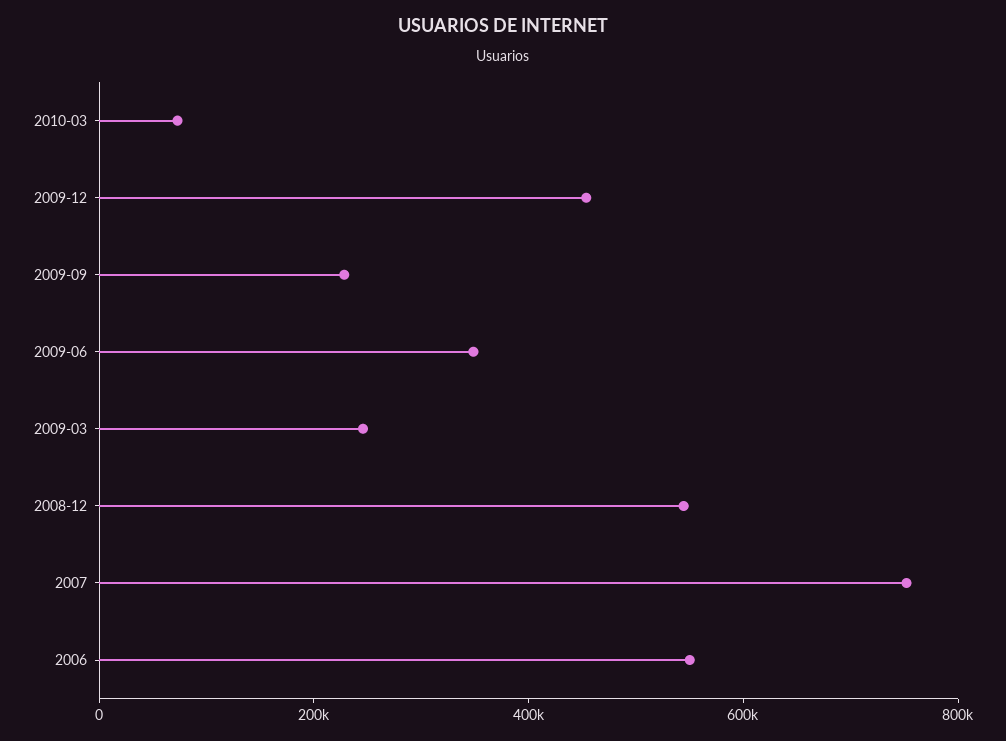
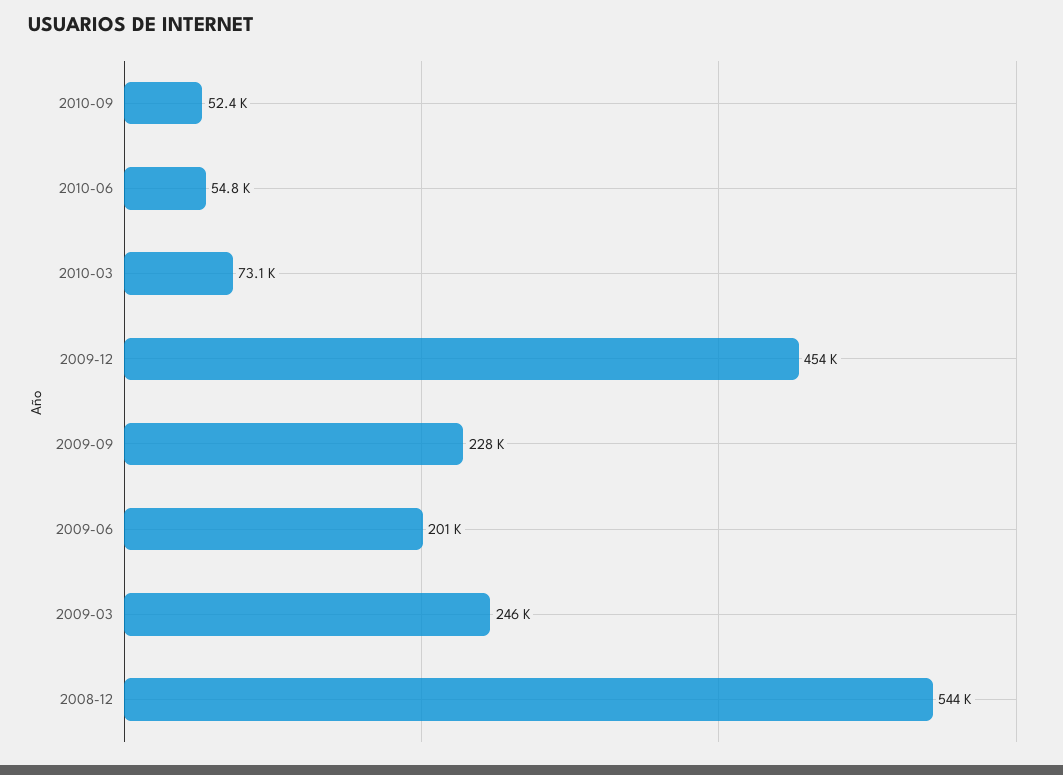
2009-06: 350000 -> 201000
2007: 750000 -> none
2006: 550000 -> none
2010-09: none -> 52400
2010-06: none -> 54800

